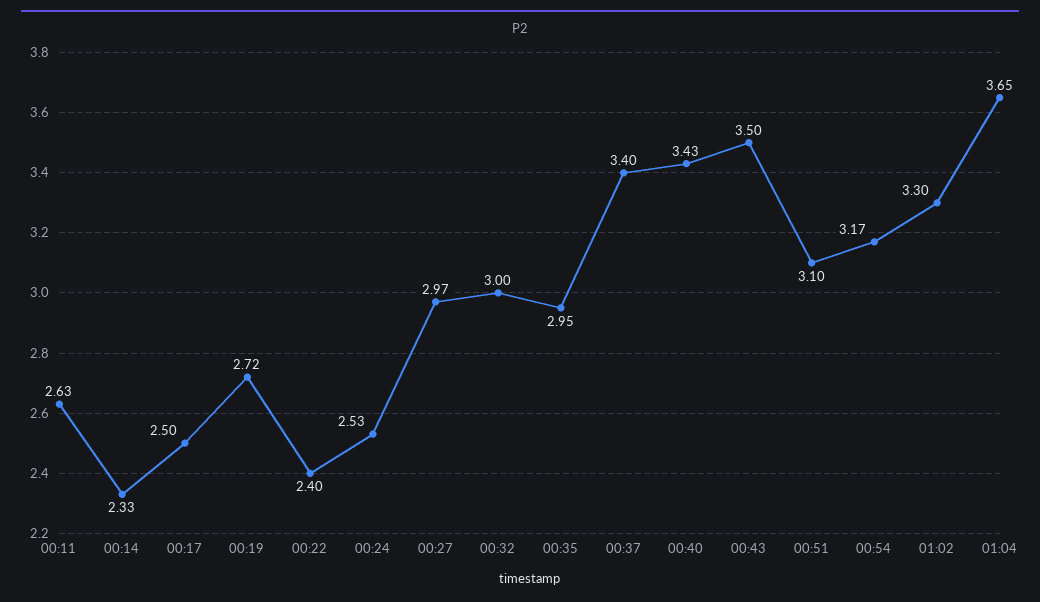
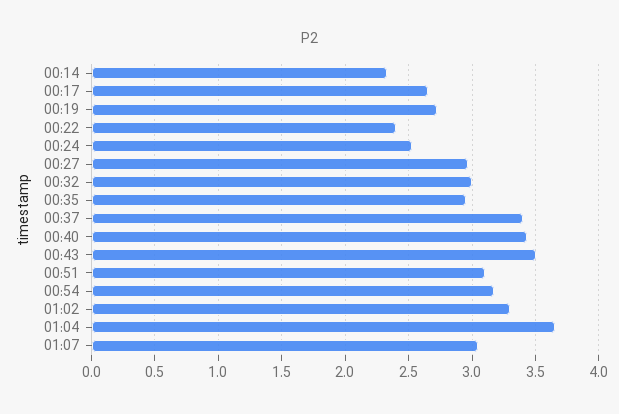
00:11: 2.63 -> none
00:17: 2.5 -> 2.65
01:07: none -> 3.05

